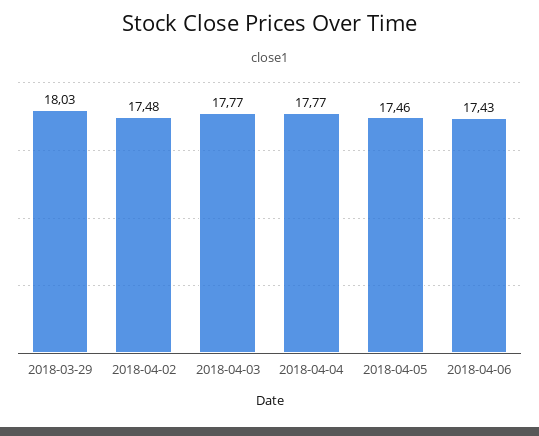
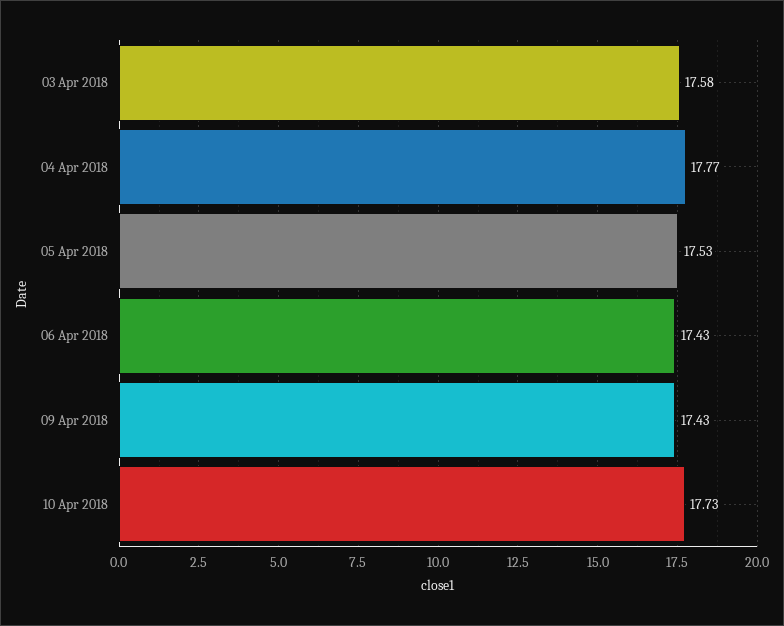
2018-03-29: 18.03 -> none
2018-04-02: 17.48 -> none
2018-04-03: 17.77 -> 17.58
2018-04-05: 17.46 -> 17.53
09 Apr 2018: none -> 17.43
10 Apr 2018: none -> 17.73

